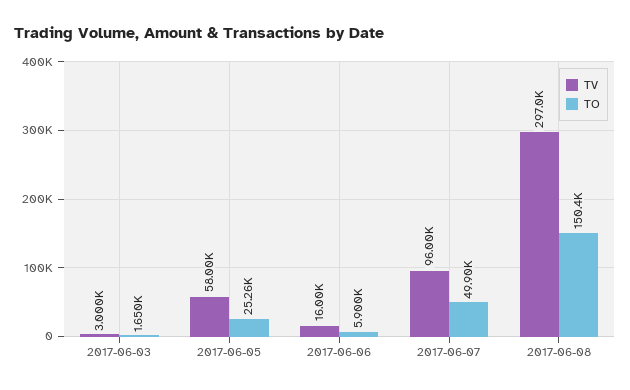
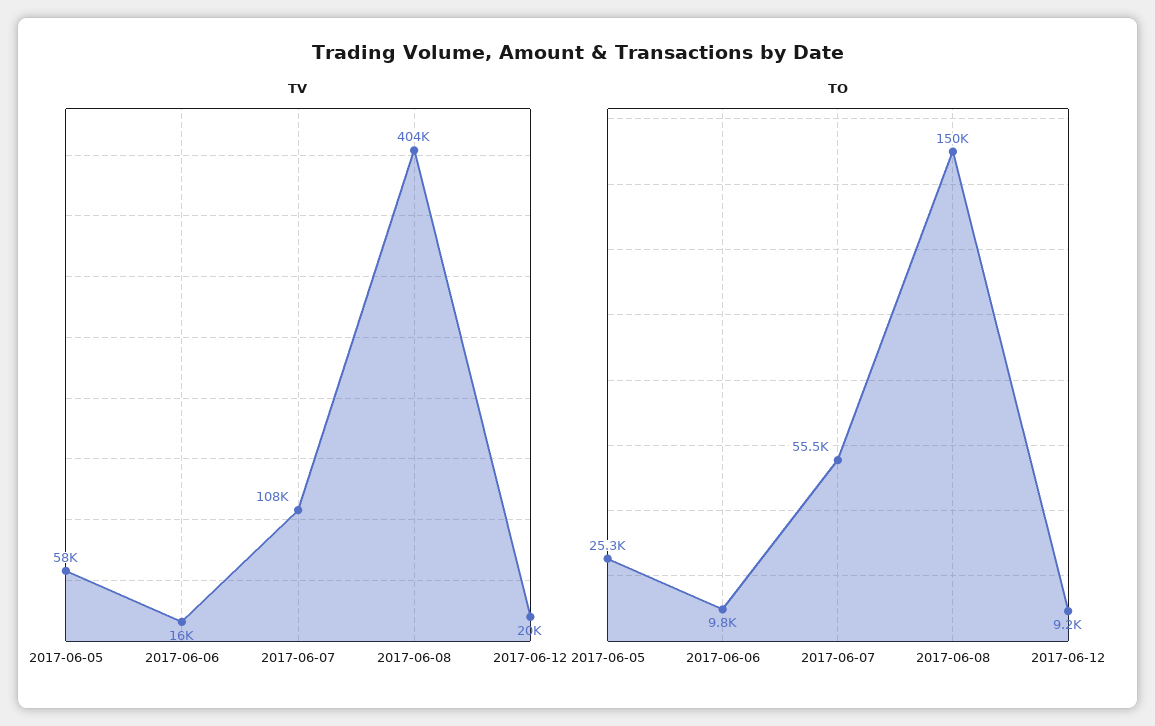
TV, 2017-06-03: 3000 -> none
TO, 2017-06-03: 1650 -> none
TO, 2017-06-06: 5900 -> 9800
TV, 2017-06-07: 96000 -> 108000
TO, 2017-06-07: 49900 -> 55500
TV, 2017-06-08: 297000 -> 404000
TV, 2017-06-12: none -> 20000
TO, 2017-06-12: none -> 9200

